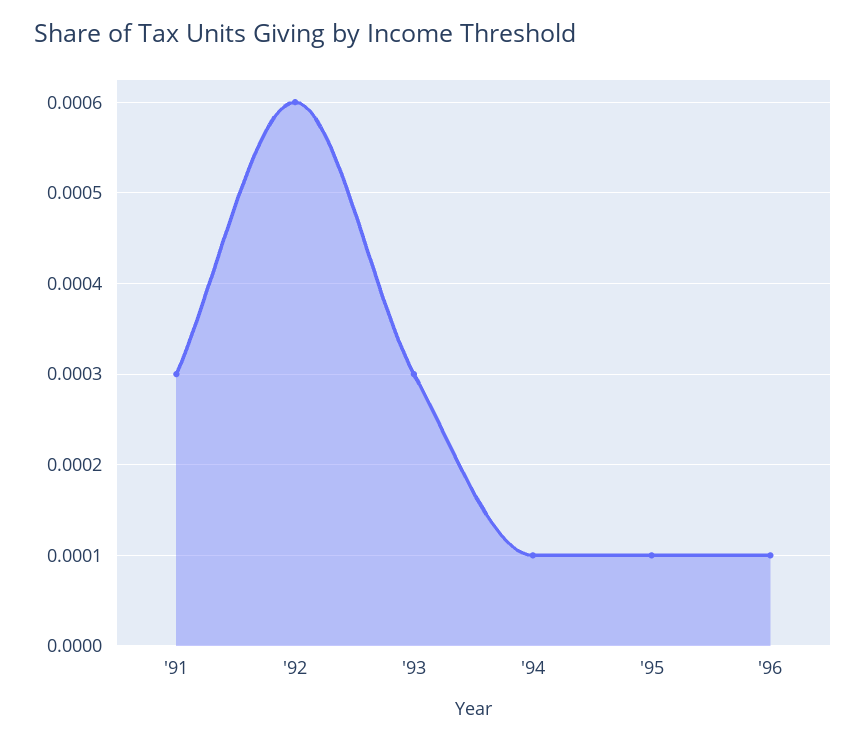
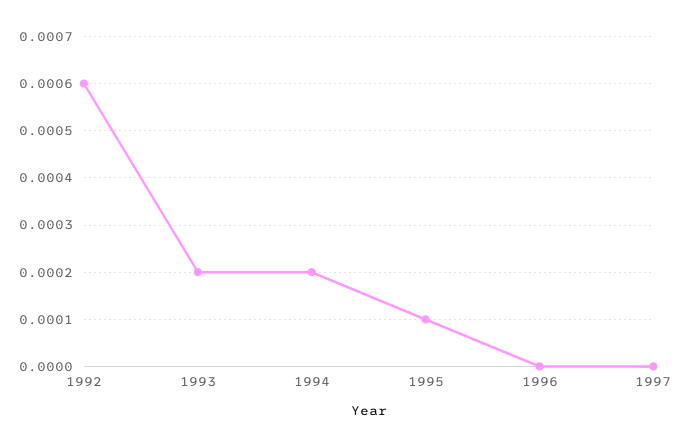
'91: 0.0003 -> none
'93: 0.0003 -> 0.0002
'94: 0.0001 -> 0.0002
'96: 0.0001 -> 0
1997: none -> 0

